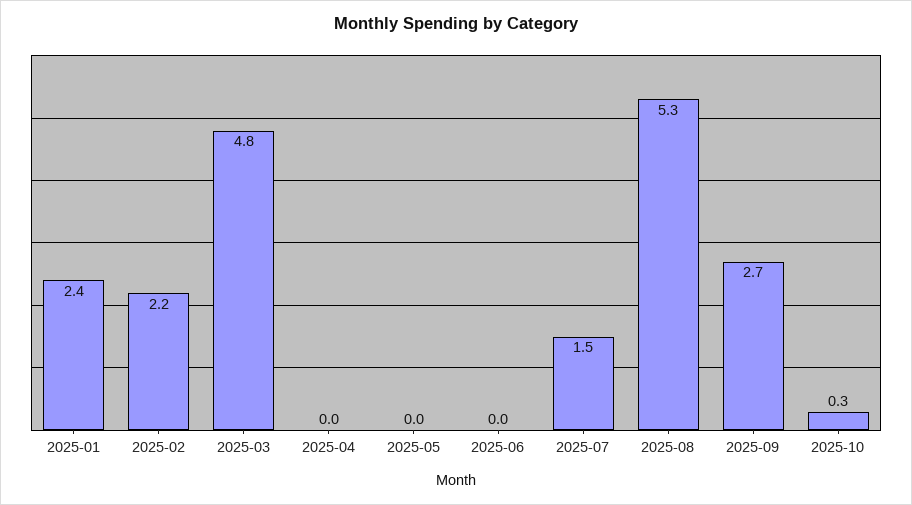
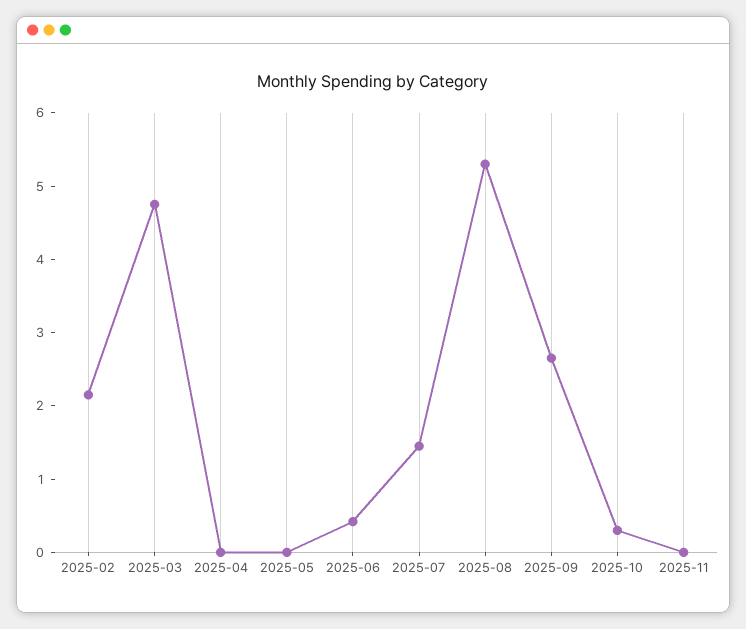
2025-01: 2.4 -> none
2025-06: 0 -> 0.4
2025-11: none -> 0

